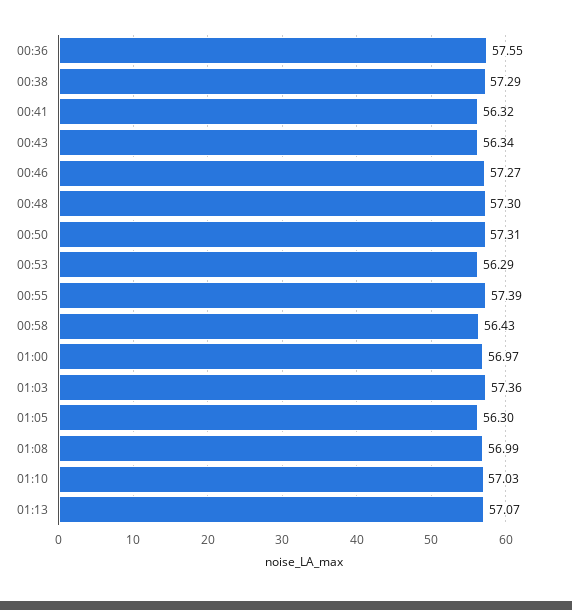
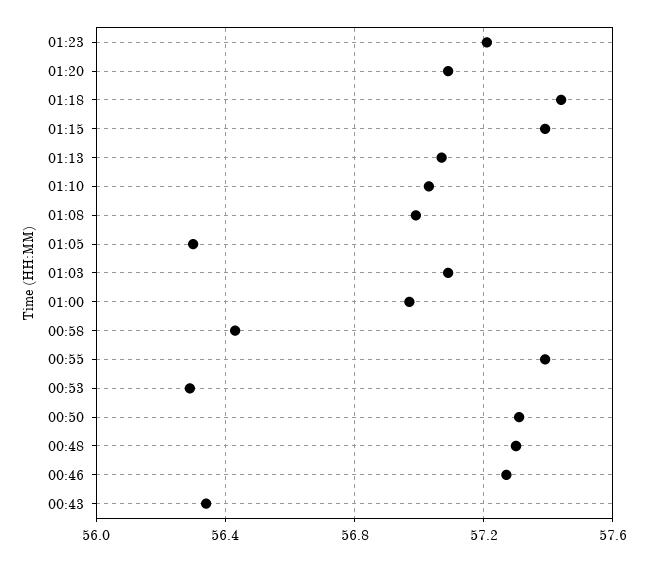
00:36: 57.55 -> none
00:38: 57.29 -> none
00:41: 56.32 -> none
01:03: 57.36 -> 57.1
01:23: none -> 57.2
01:20: none -> 57.1
01:18: none -> 57.45
01:15: none -> 57.4

